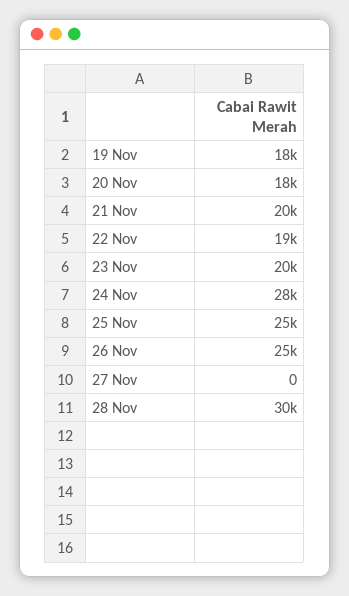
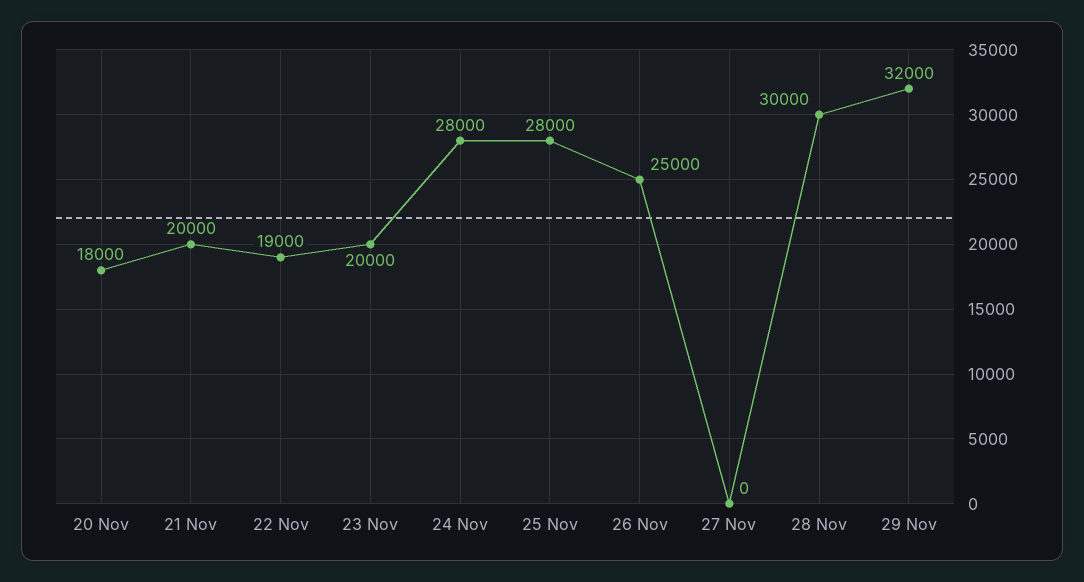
19 Nov: 18000 -> none
25 Nov: 25000 -> 28000
29 Nov: none -> 32000

